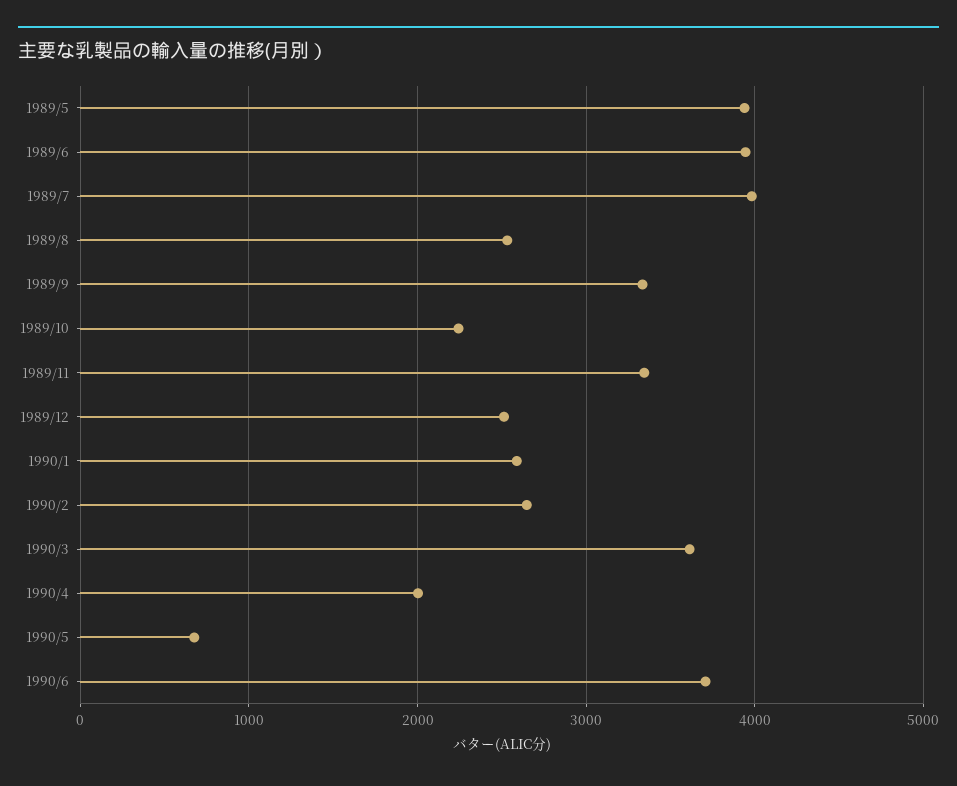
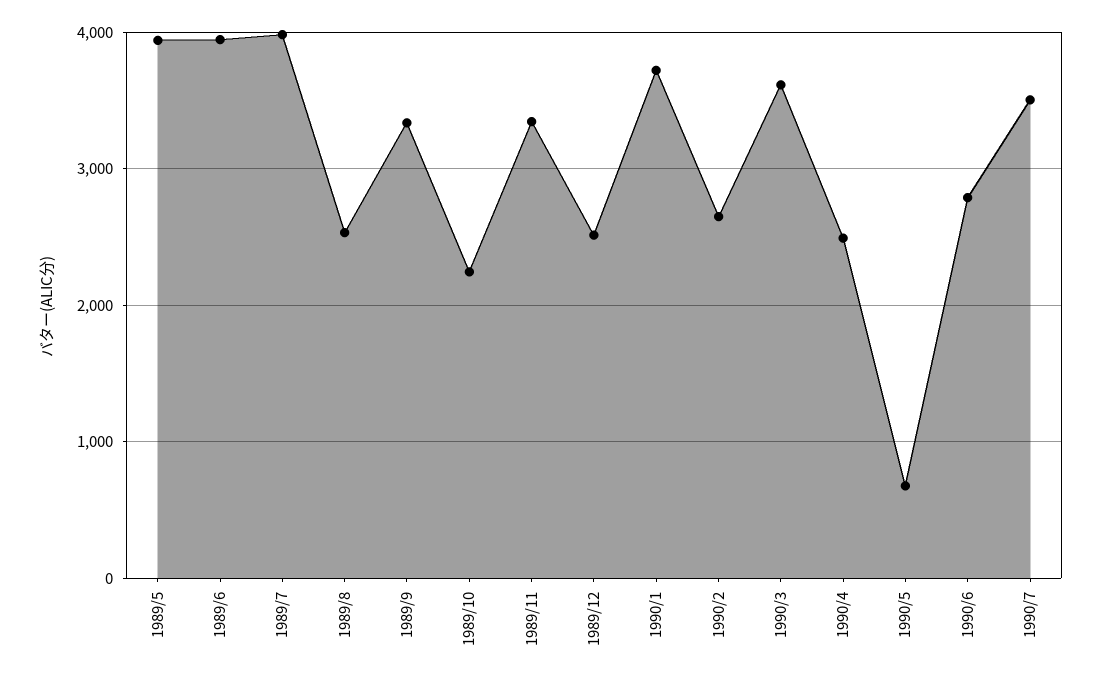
1990/1: 2600 -> 3700
1990/4: 2000 -> 2500
1990/6: 3700 -> 2800
1990/7: none -> 3500

